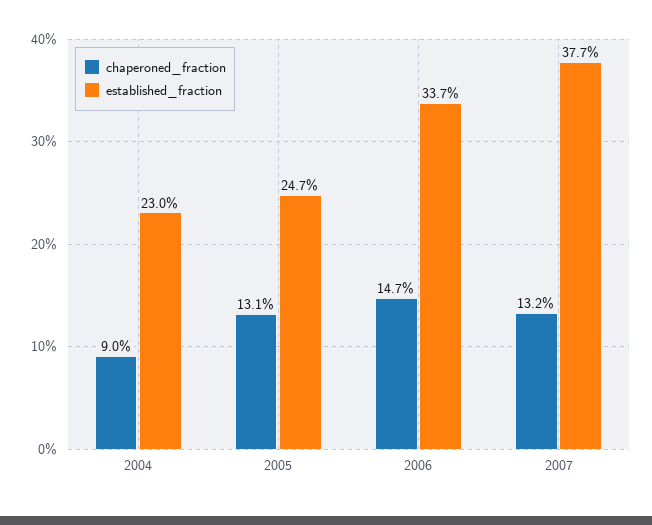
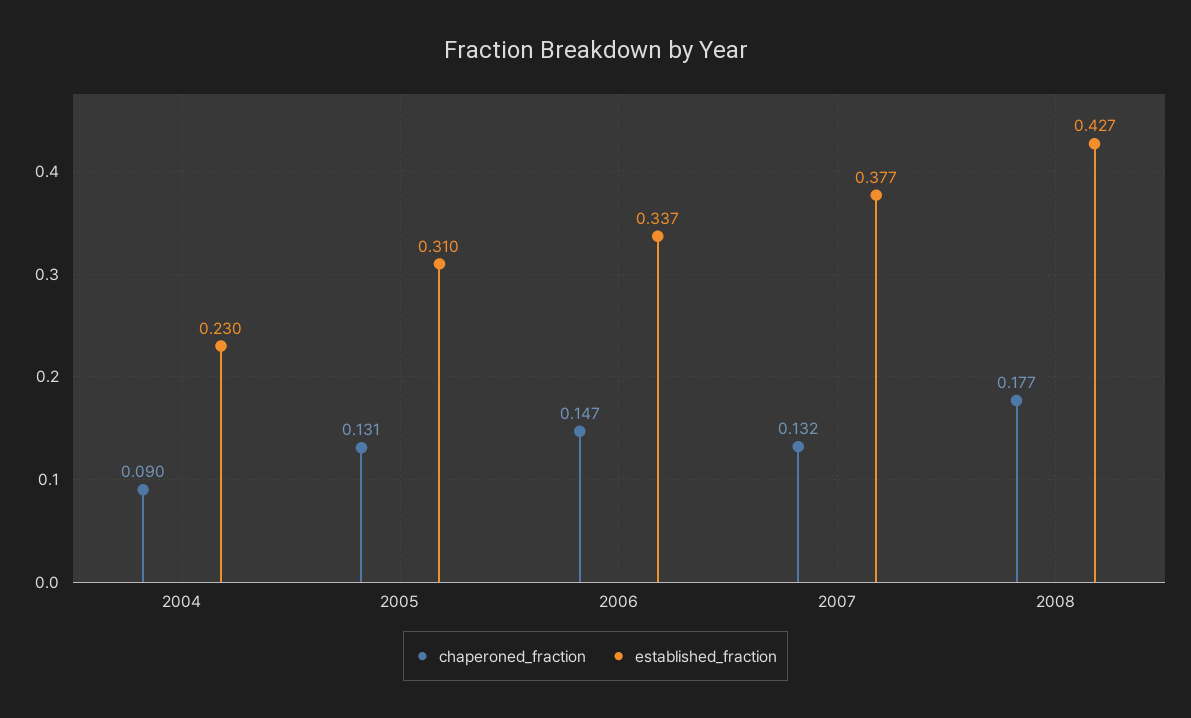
established_fraction, 2005: 0.247 -> 0.31
chaperoned_fraction, 2008: none -> 0.177
established_fraction, 2008: none -> 0.427

